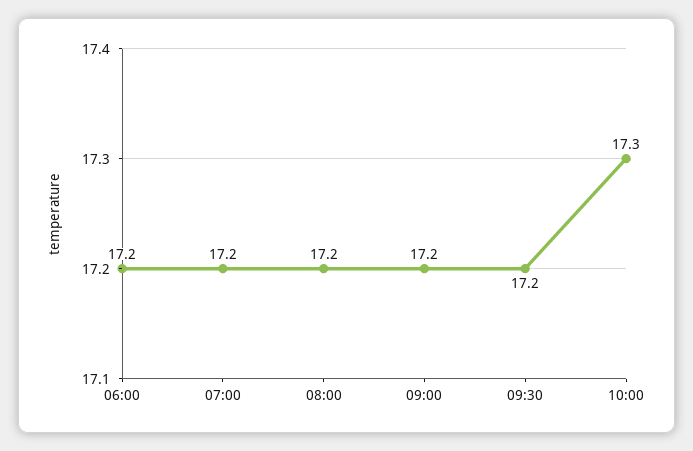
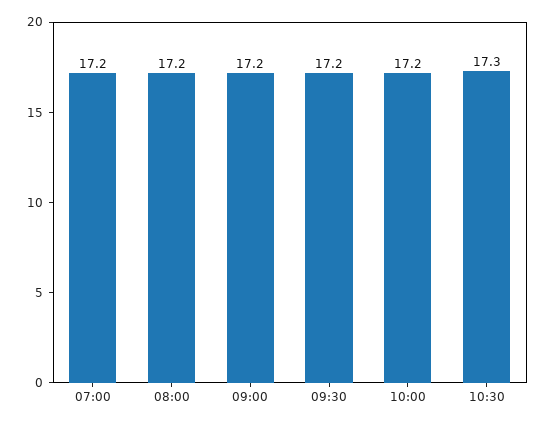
06:00: 17.2 -> none
10:00: 17.3 -> 17.2
10:30: none -> 17.3

